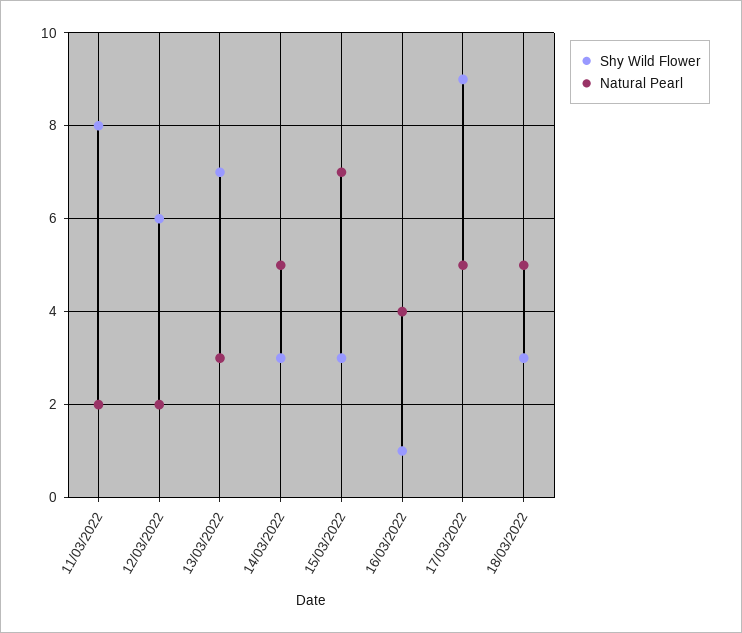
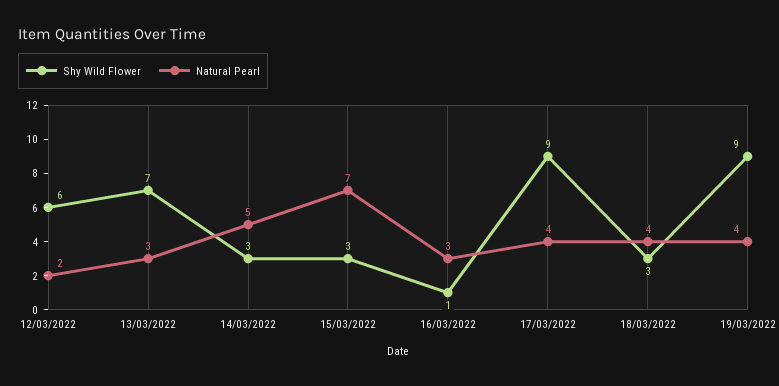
Shy Wild Flower, 11/03/2022: 8 -> none
Natural Pearl, 11/03/2022: 2 -> none
Natural Pearl, 16/03/2022: 4 -> 3
Natural Pearl, 17/03/2022: 5 -> 4
Natural Pearl, 18/03/2022: 5 -> 4
Shy Wild Flower, 19/03/2022: none -> 9
Natural Pearl, 19/03/2022: none -> 4

